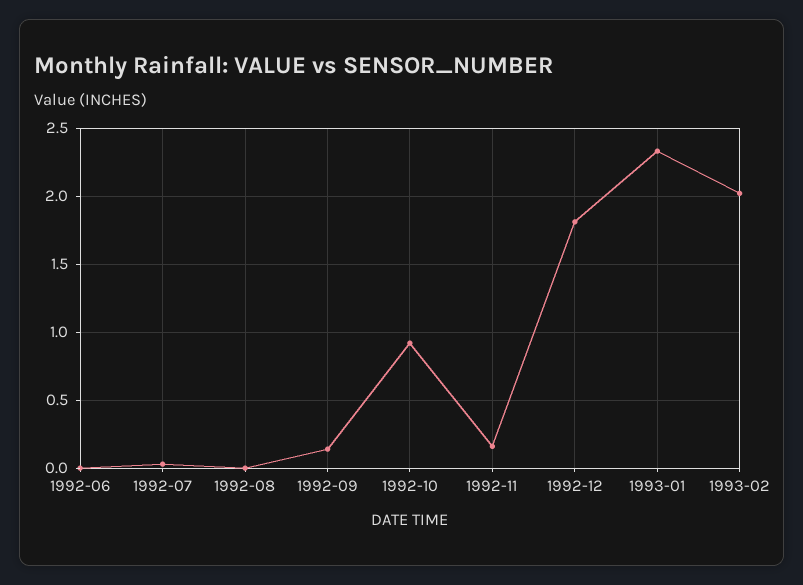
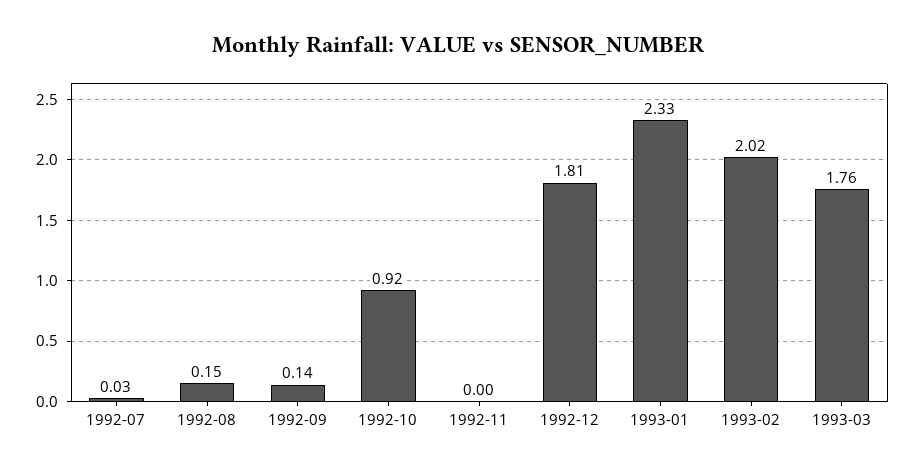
1992-06: 0 -> none
1992-08: 0 -> 0.15
1992-11: 0.15 -> 0
1993-03: none -> 1.76

